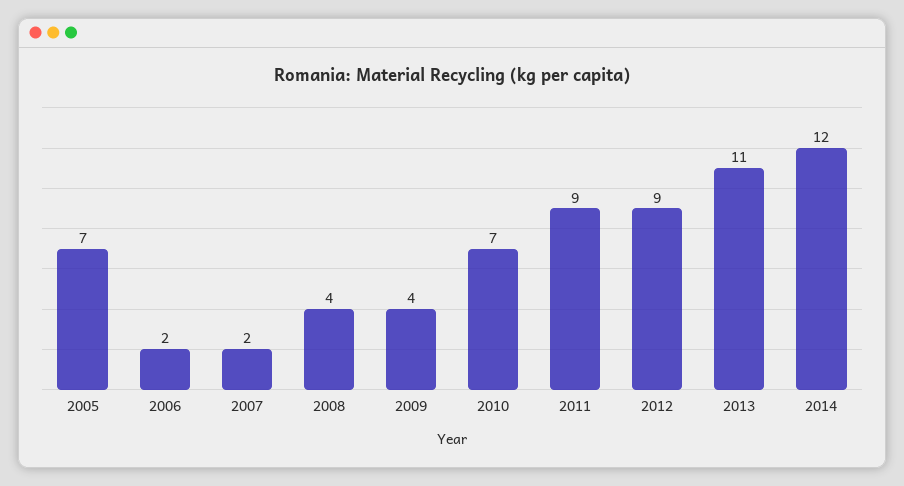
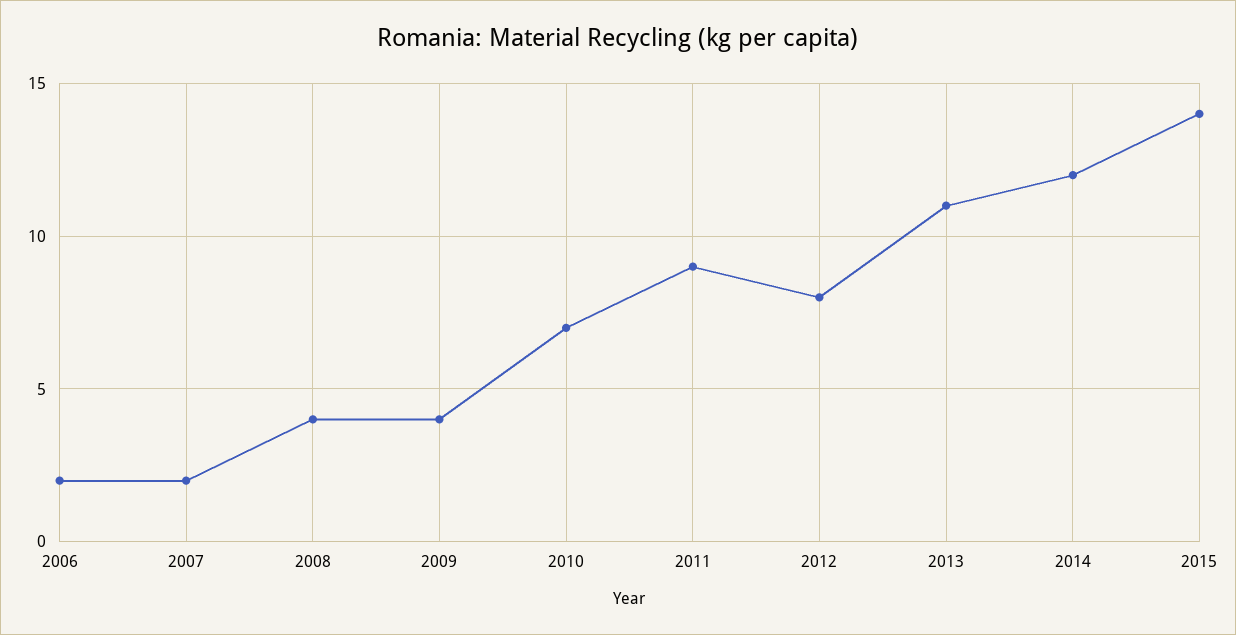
2005: 7 -> none
2012: 9 -> 8
2015: none -> 14

